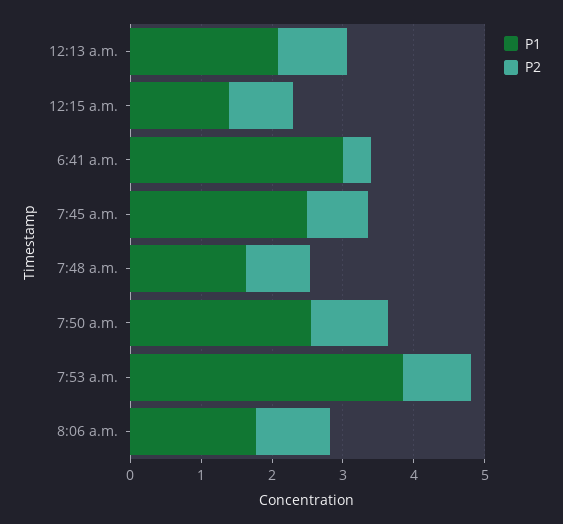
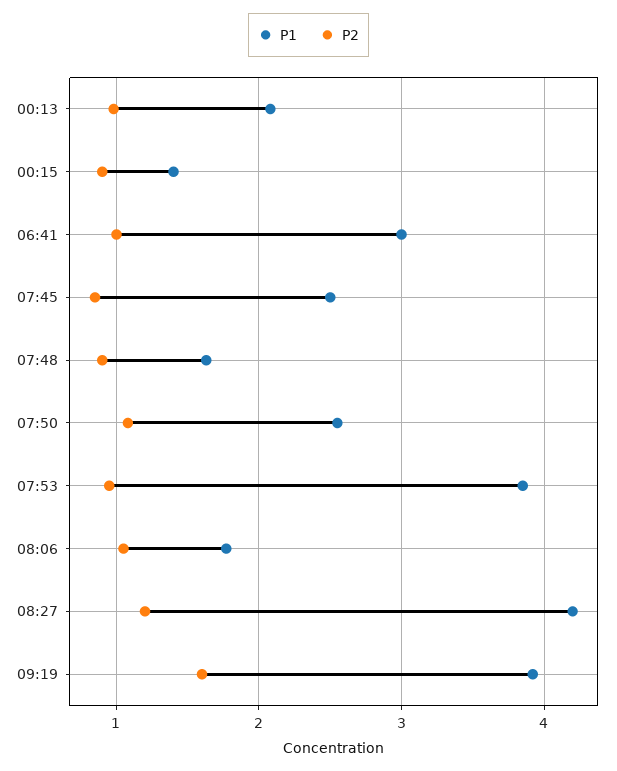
P2, 6:41 a.m.: 0.4 -> 1
P1, 08:27: none -> 4.2
P2, 08:27: none -> 1.2
P1, 09:19: none -> 3.9
P2, 09:19: none -> 1.6

